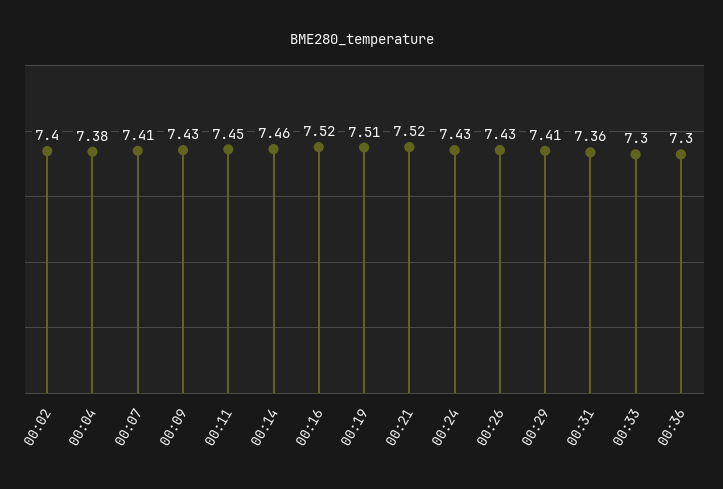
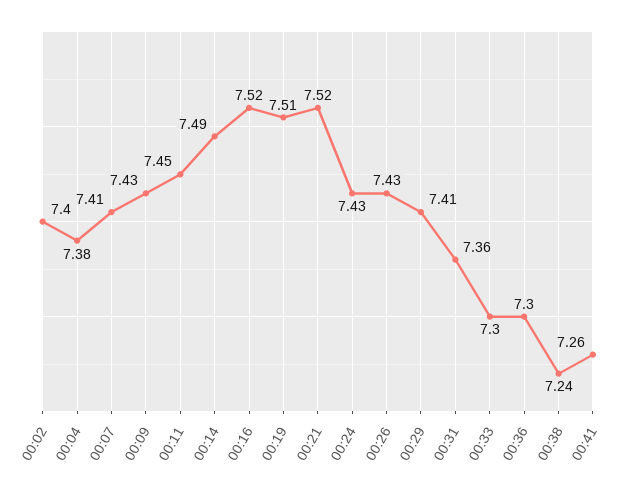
00:14: 7.46 -> 7.49
00:38: none -> 7.24
00:41: none -> 7.26

